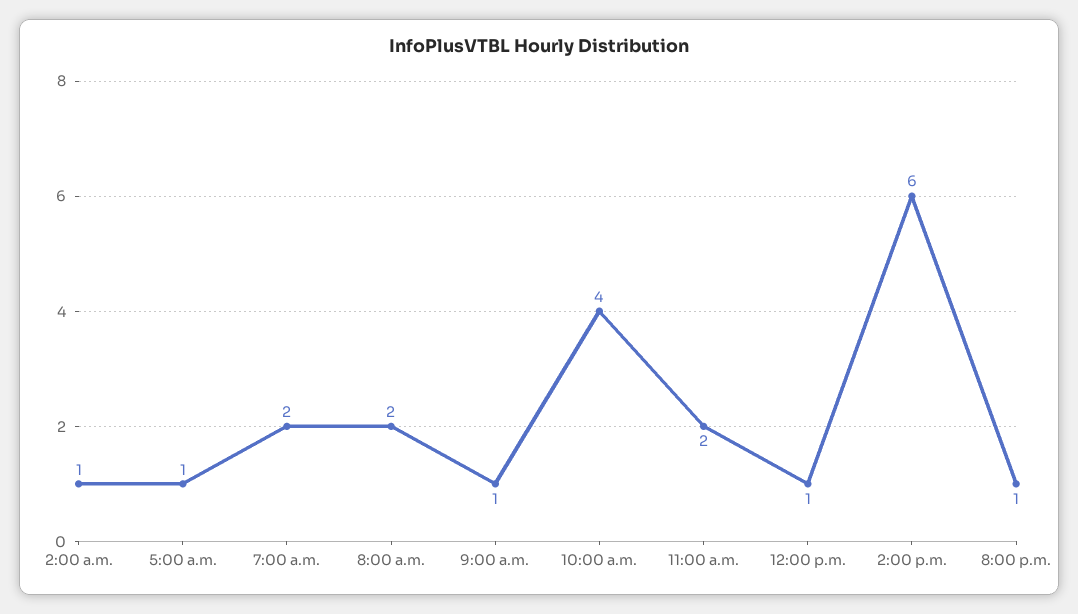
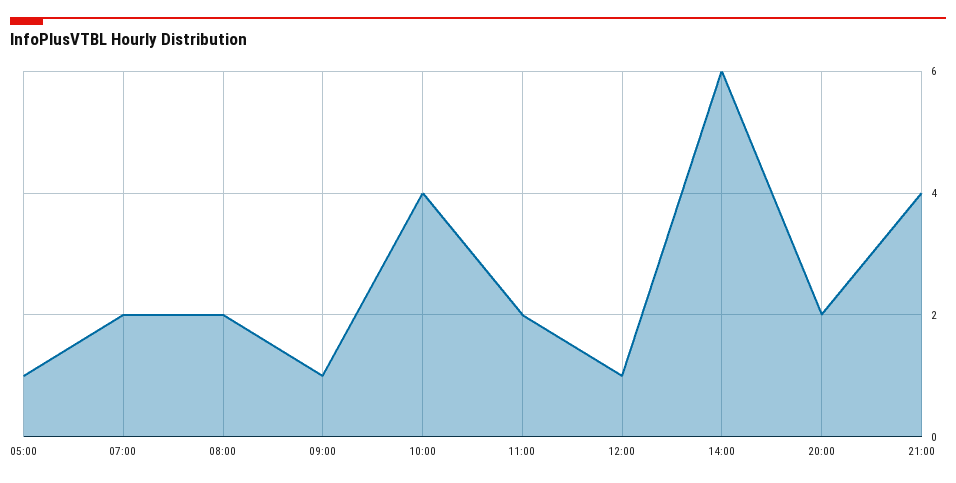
2:00 a.m.: 1 -> none
8:00 p.m.: 1 -> 2
21:00: none -> 4

